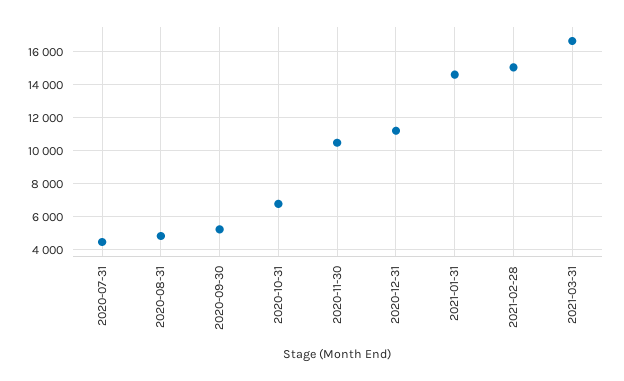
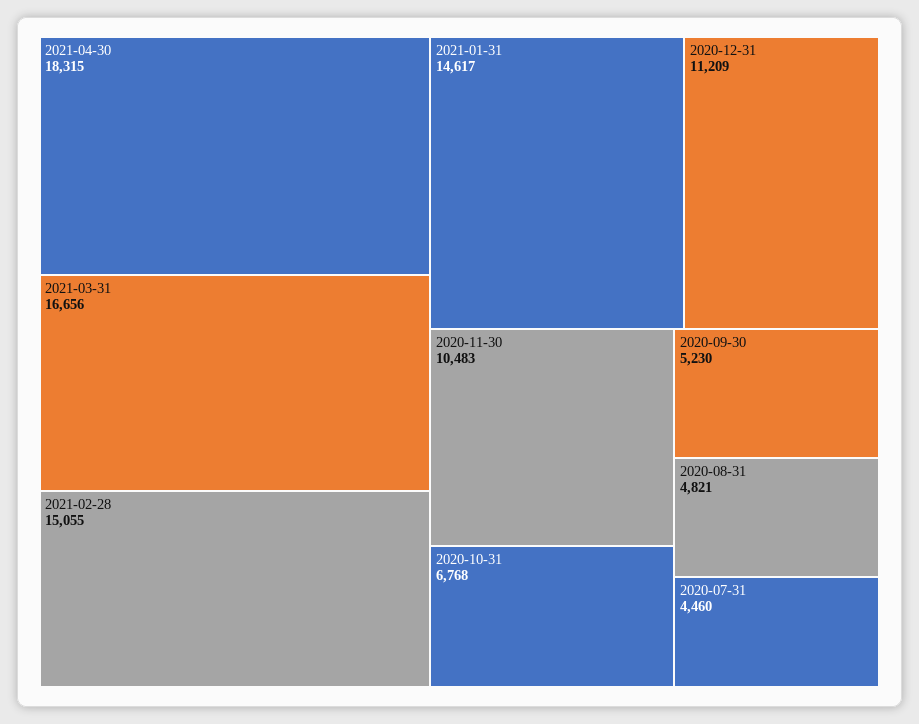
2021-04-30: none -> 18315

